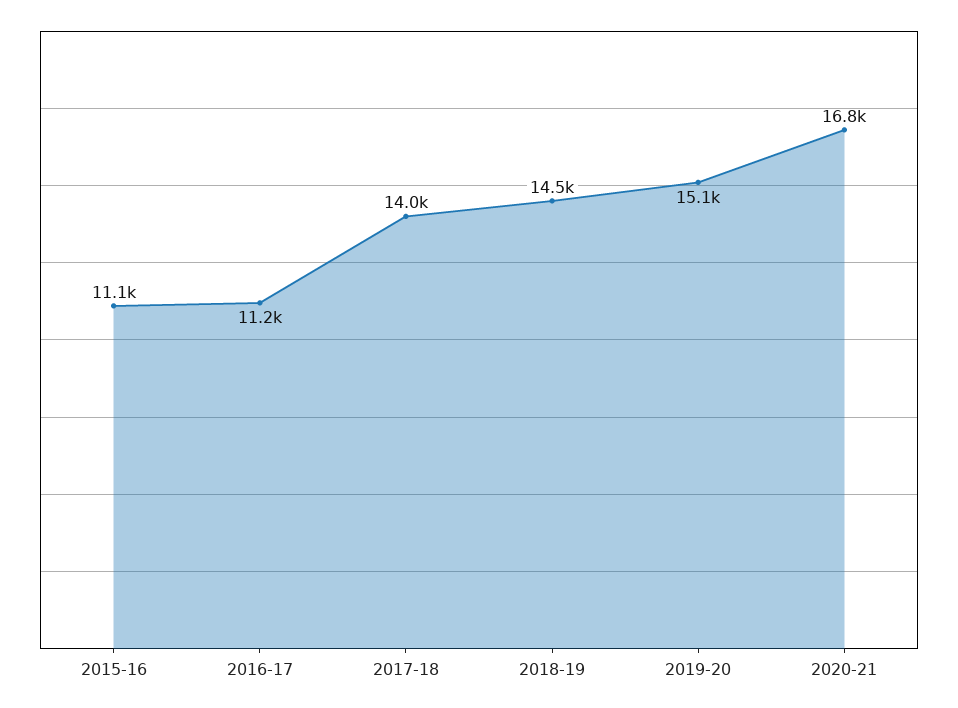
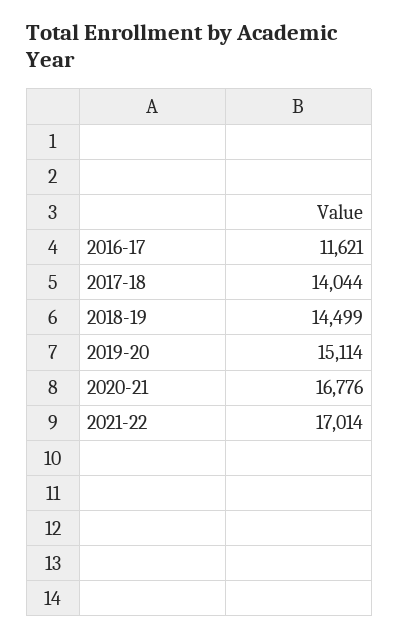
2015-16: 11100 -> none
2016-17: 11200 -> 11621
2021-22: none -> 17014

